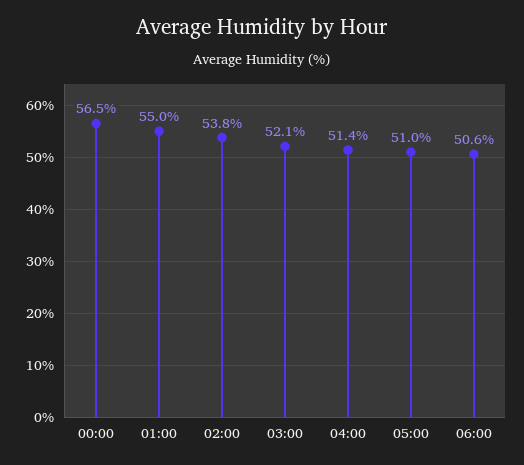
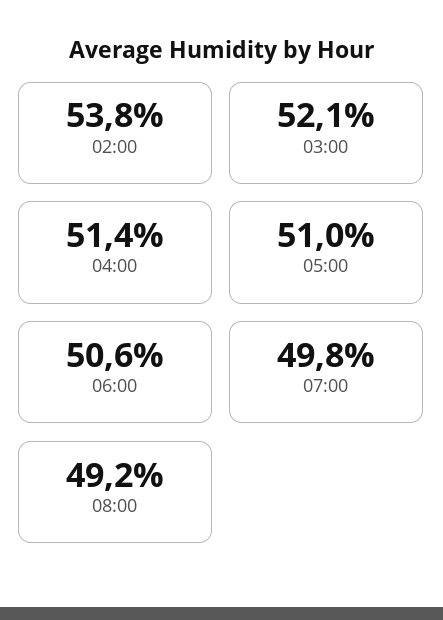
00:00: 56.5 -> none
01:00: 55 -> none
07:00: none -> 49.8
08:00: none -> 49.2

